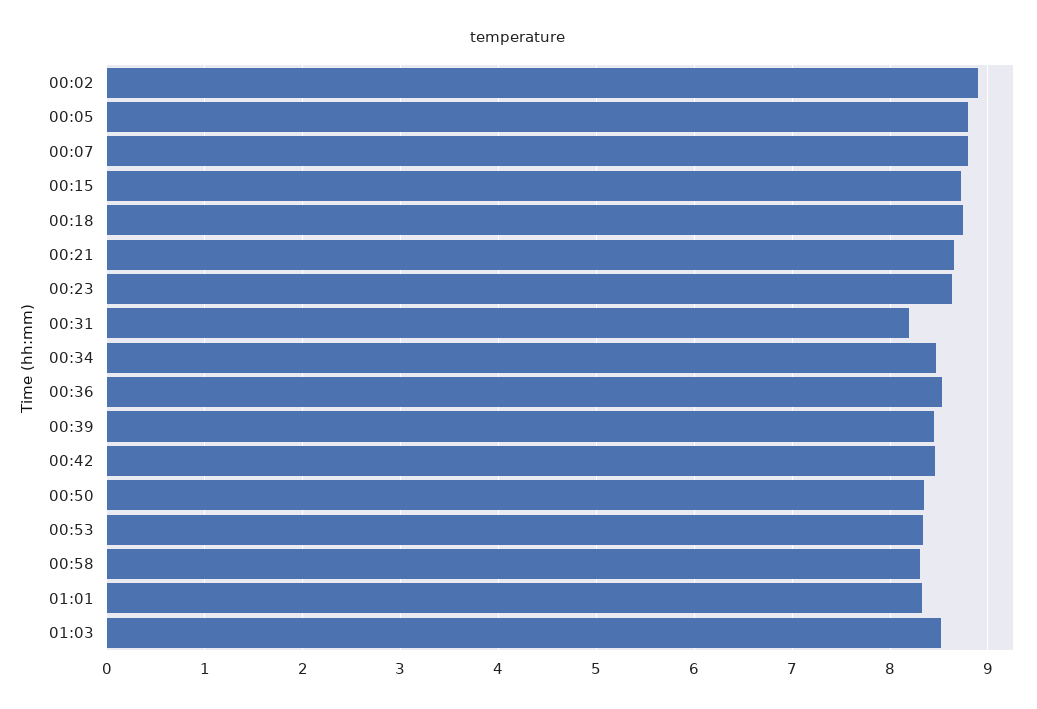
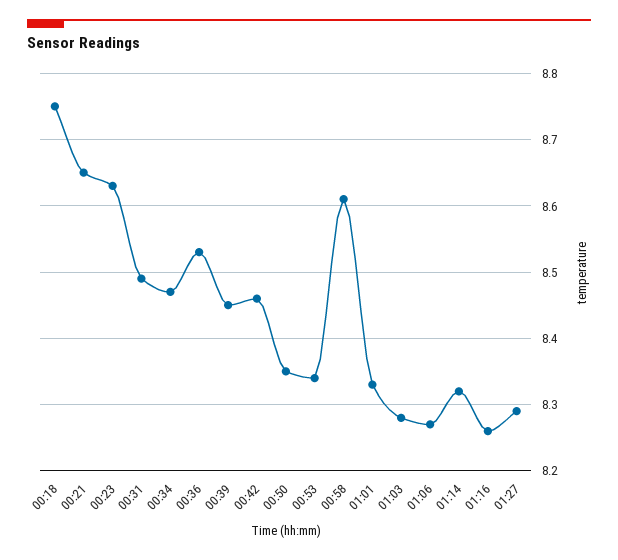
00:02: 8.9 -> none
00:05: 8.8 -> none
00:07: 8.8 -> none
00:15: 8.7 -> none
00:31: 8.2 -> 8.49
00:58: 8.3 -> 8.61
01:03: 8.5 -> 8.28
01:06: none -> 8.27
01:14: none -> 8.32
01:16: none -> 8.26
01:27: none -> 8.29

